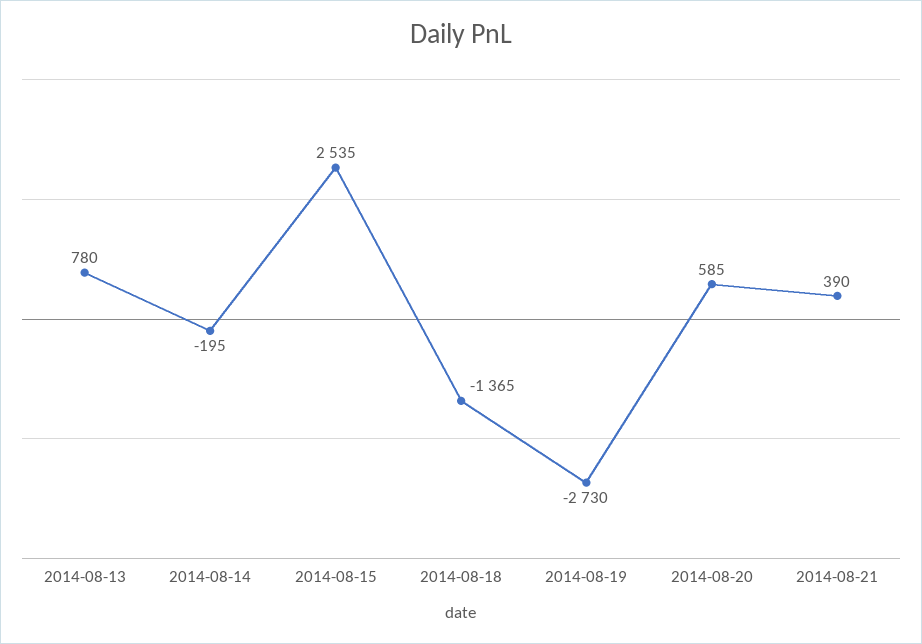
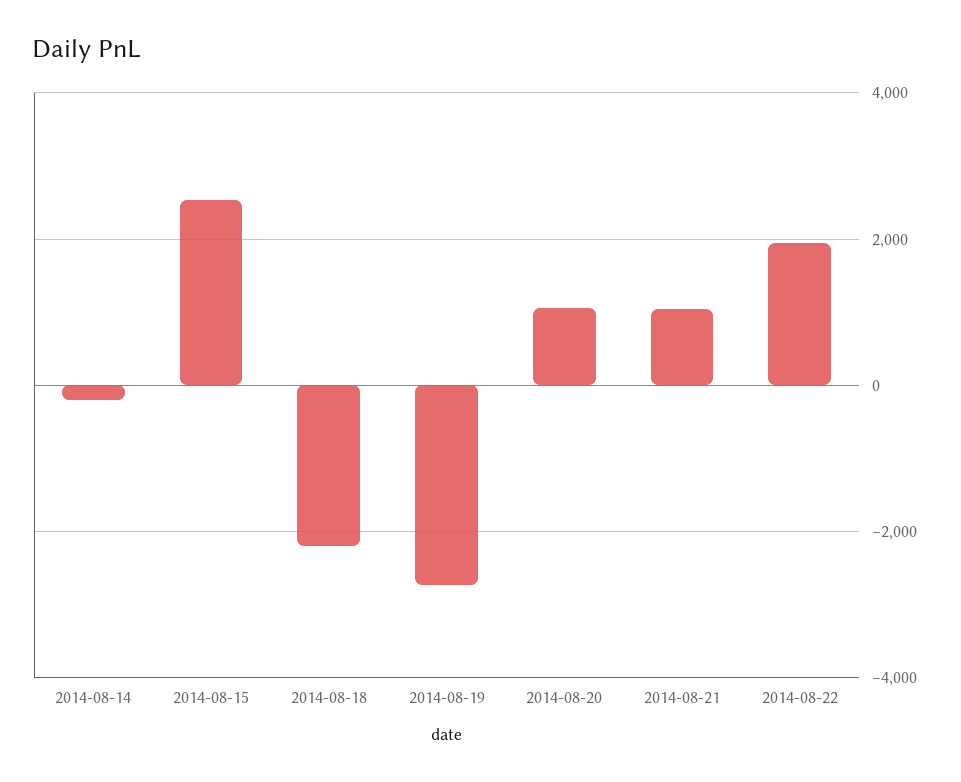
2014-08-13: 780 -> none
2014-08-18: -1365 -> -2200
2014-08-20: 585 -> 1000
2014-08-21: 390 -> 1000
2014-08-22: none -> 2000

